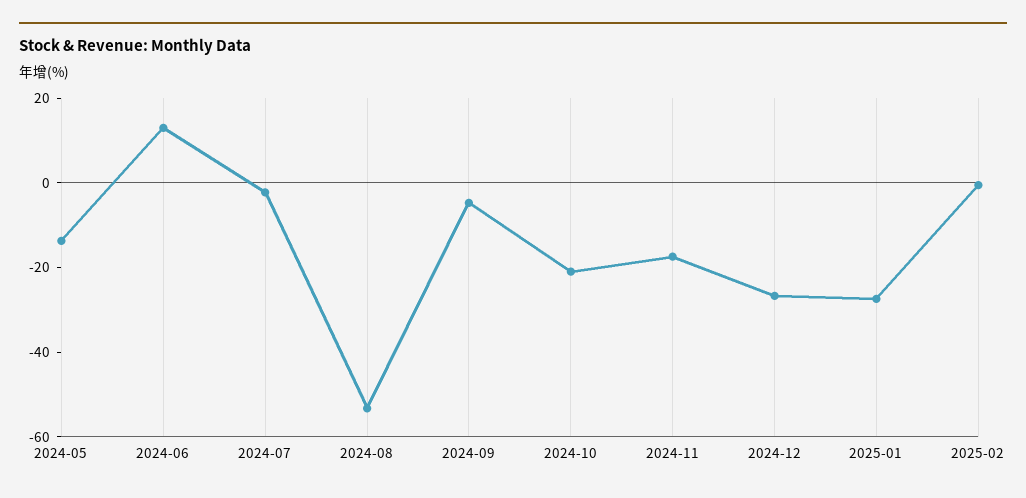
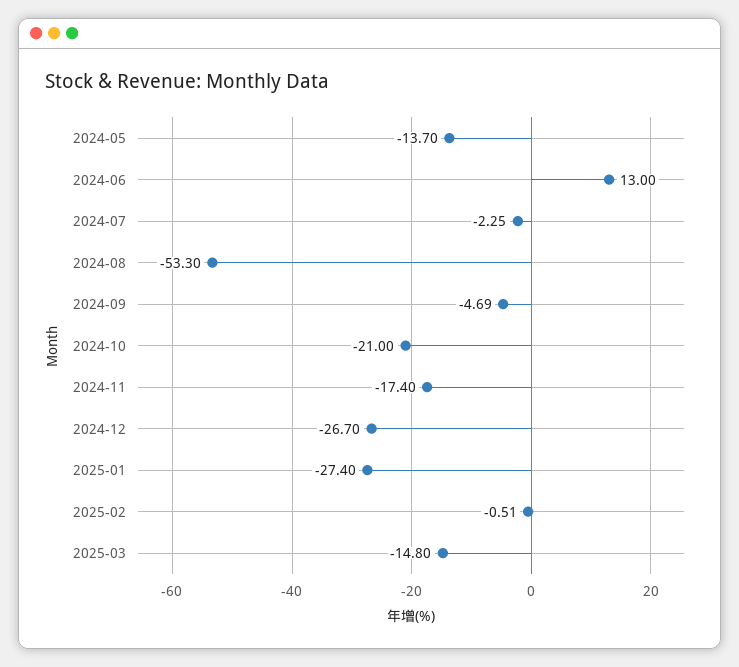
2025-03: none -> -14.8

